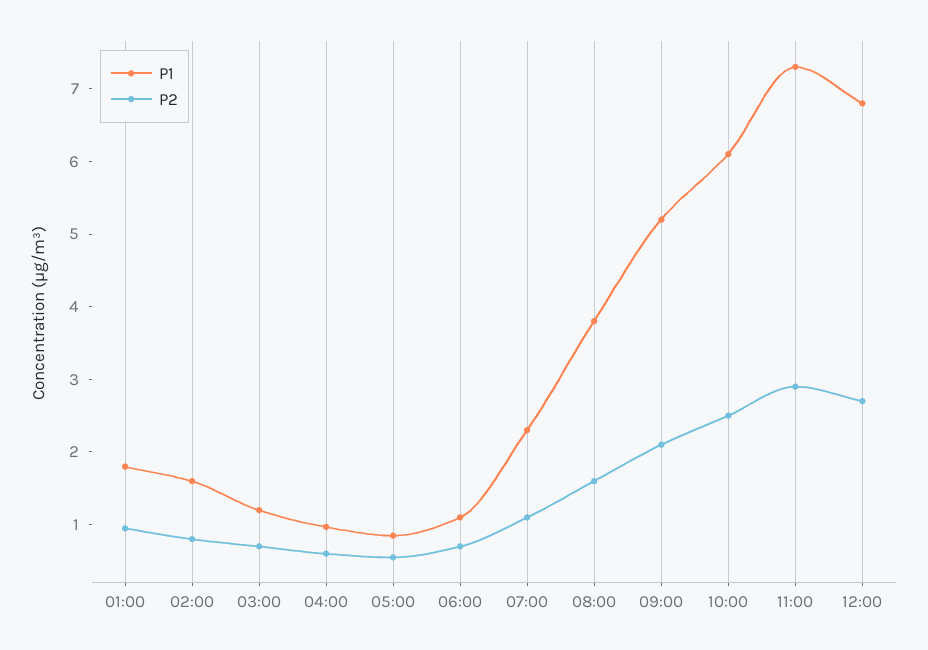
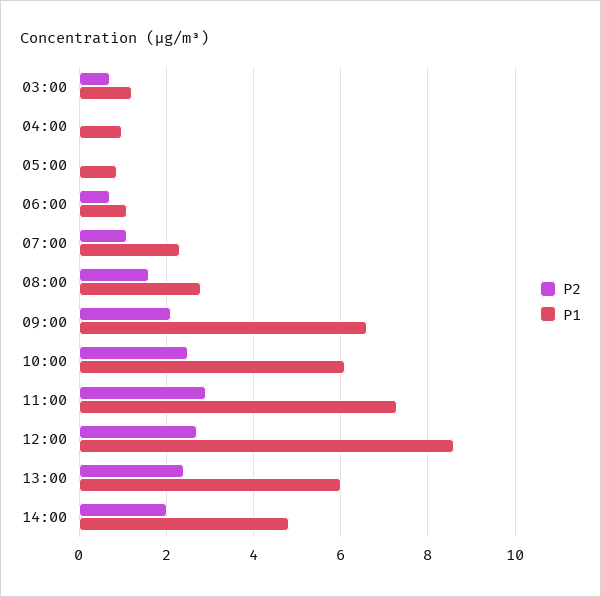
P1, 01:00: 1.8 -> none
P2, 01:00: 1 -> none
P1, 02:00: 1.6 -> none
P2, 02:00: 0.8 -> none
P2, 04:00: 0.6 -> 0
P2, 05:00: 0.6 -> 0
P1, 08:00: 3.8 -> 2.8
P1, 09:00: 5.2 -> 6.6
P1, 12:00: 6.8 -> 8.6
P2, 13:00: none -> 2.4
P1, 13:00: none -> 6
P2, 14:00: none -> 2
P1, 14:00: none -> 4.8

